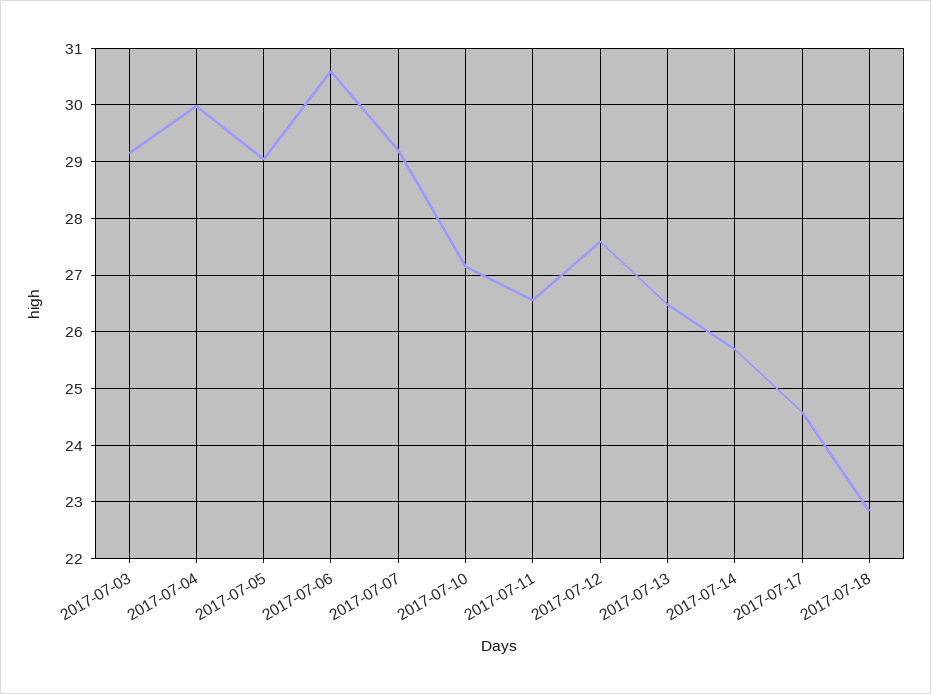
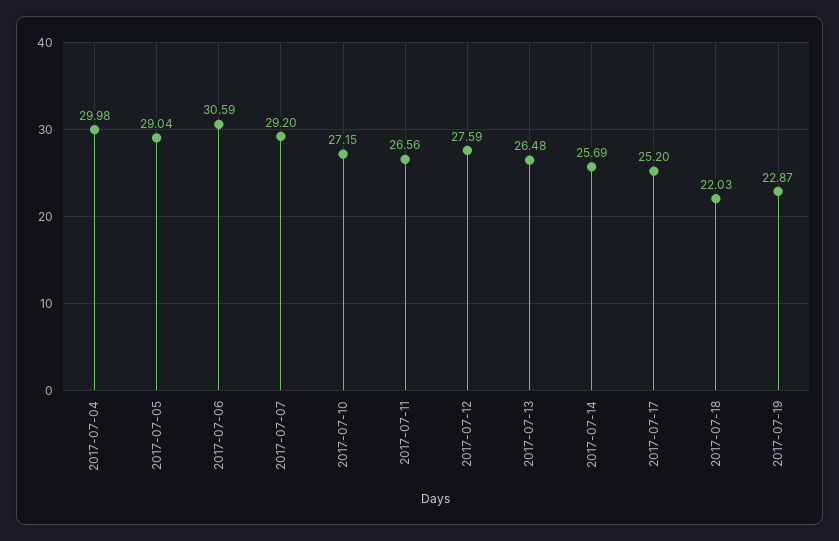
2017-07-03: 29.2 -> none
2017-07-17: 24.6 -> 25.2
2017-07-18: 22.8 -> 22.03
2017-07-19: none -> 22.87

